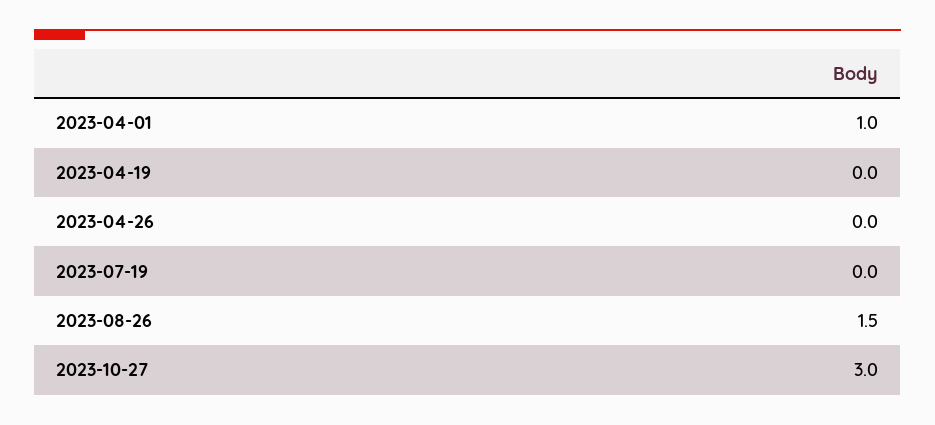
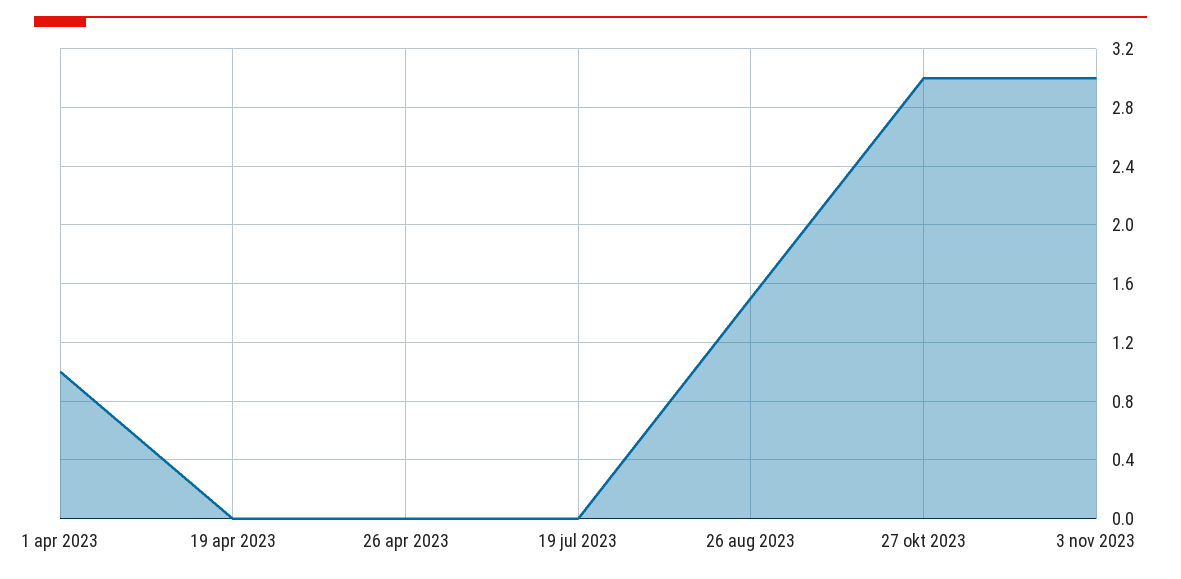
3 nov 2023: none -> 3

